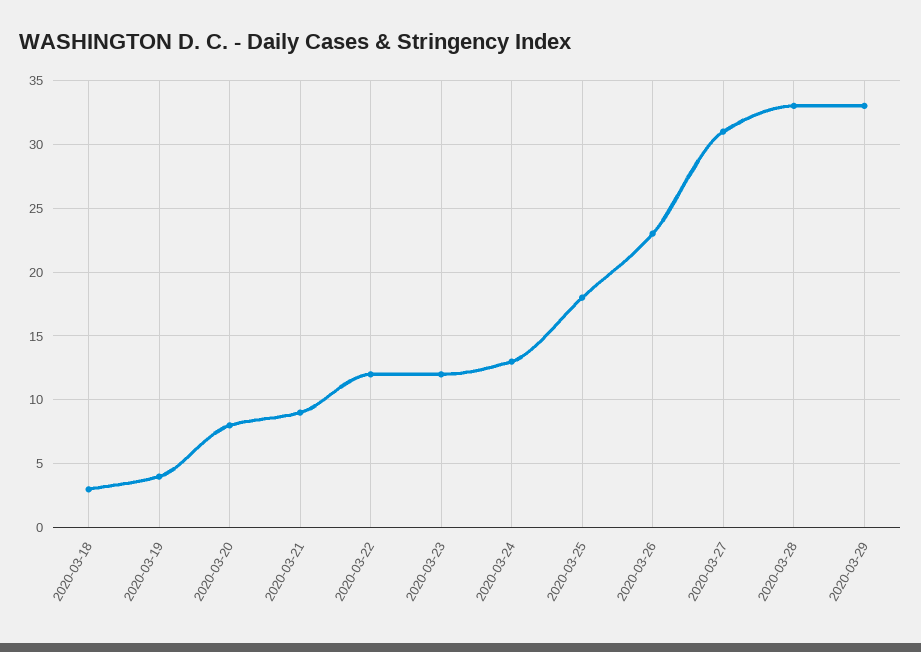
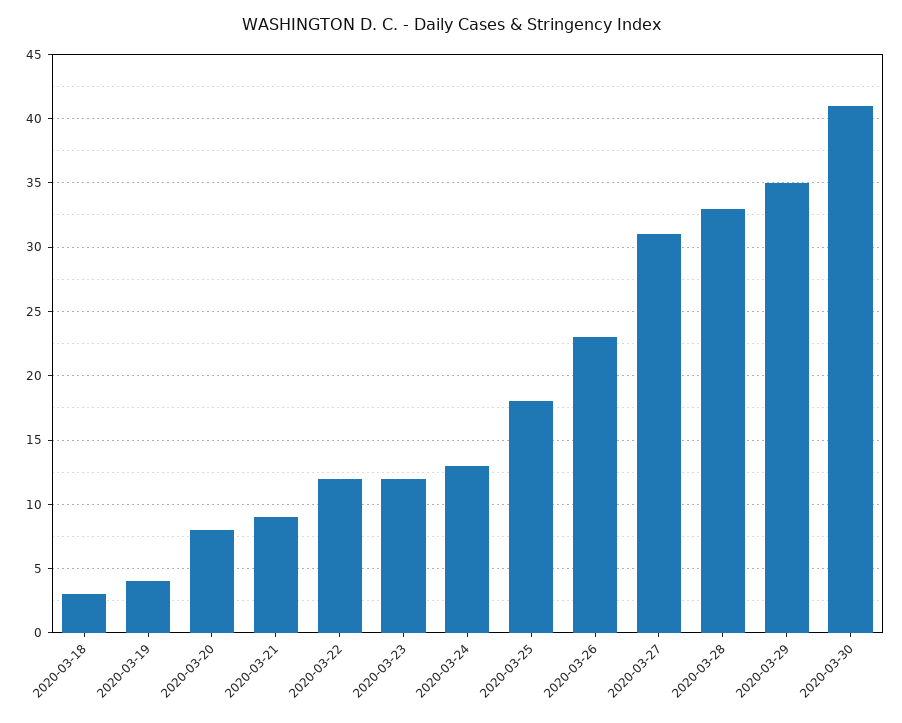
2020-03-29: 33 -> 35
2020-03-30: none -> 41

